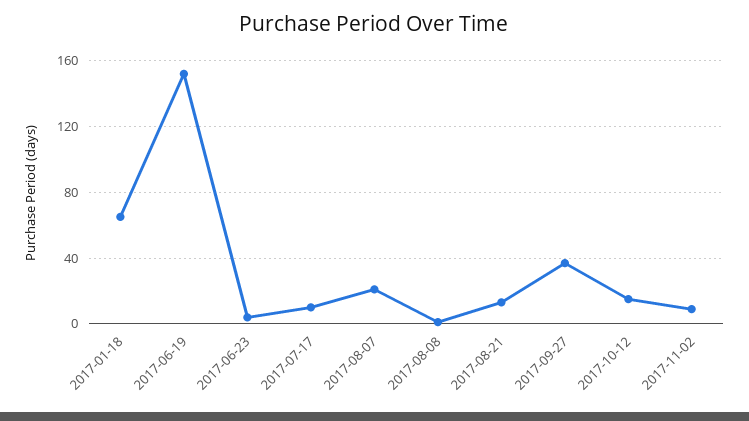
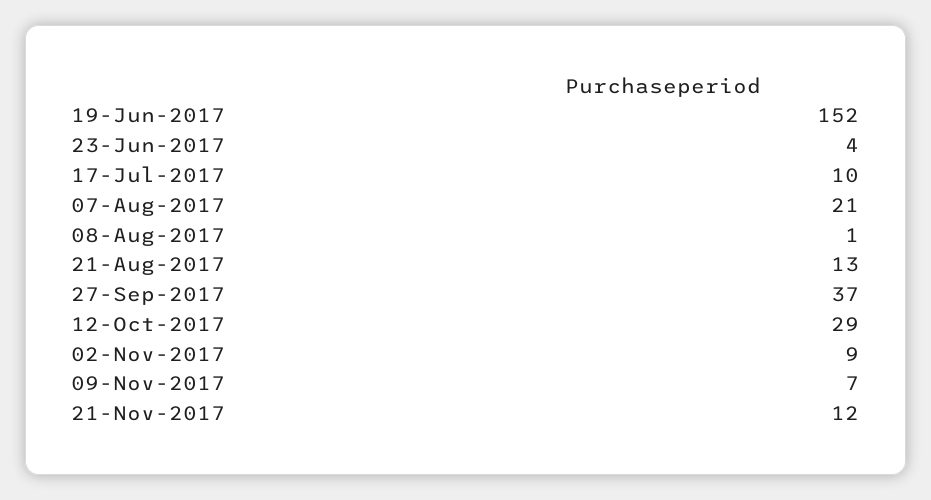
2017-01-18: 65 -> none
2017-10-12: 15 -> 29
09-Nov-2017: none -> 7
21-Nov-2017: none -> 12

